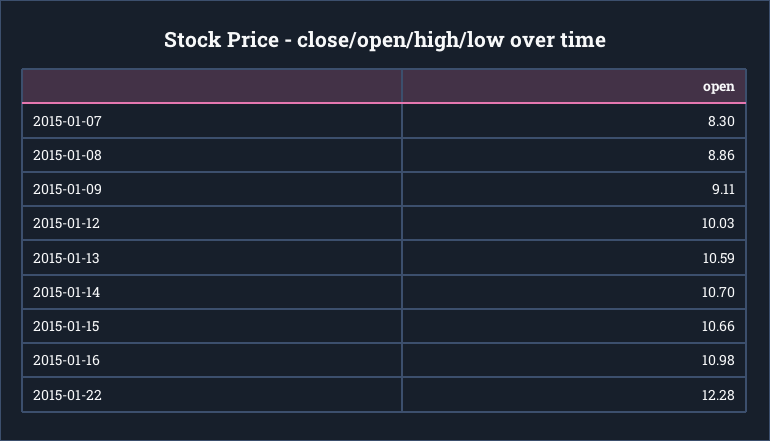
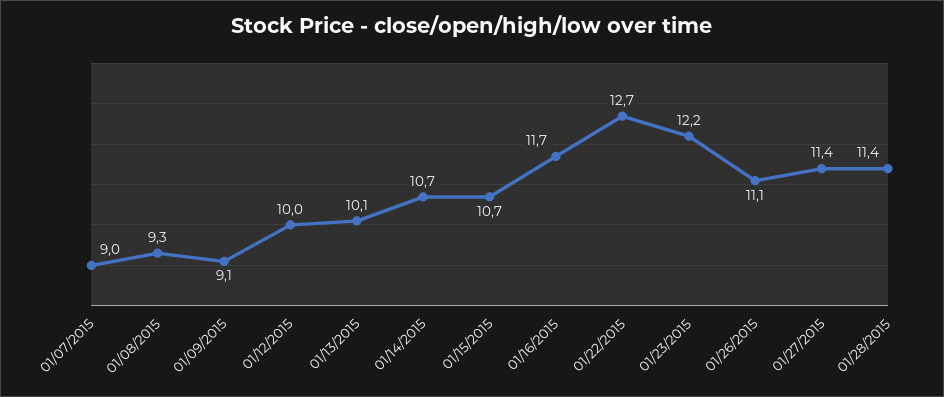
2015-01-07: 8.3 -> 9
2015-01-08: 8.86 -> 9.3
2015-01-13: 10.59 -> 10.1
2015-01-16: 10.98 -> 11.7
2015-01-22: 12.28 -> 12.7
01/23/2015: none -> 12.2
01/26/2015: none -> 11.1
01/27/2015: none -> 11.4
01/28/2015: none -> 11.4

